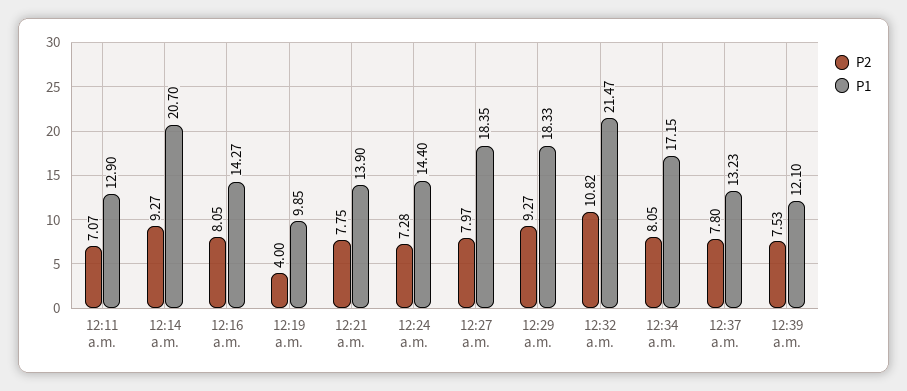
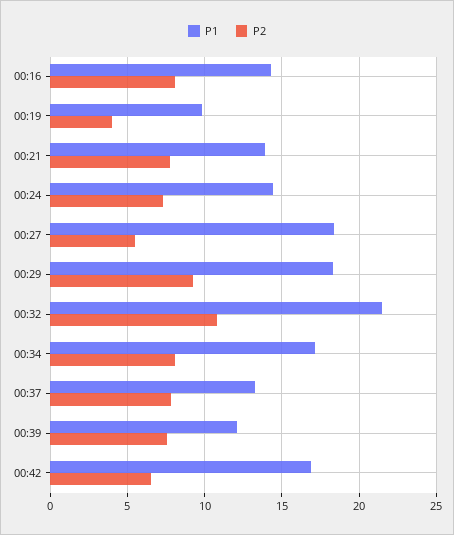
P2, 12:11 a.m.: 7.07 -> none
P1, 12:11 a.m.: 12.9 -> none
P2, 12:14 a.m.: 9.27 -> none
P1, 12:14 a.m.: 20.7 -> none
P2, 12:27 a.m.: 7.97 -> 5.5
P1, 00:42: none -> 17
P2, 00:42: none -> 6.5

